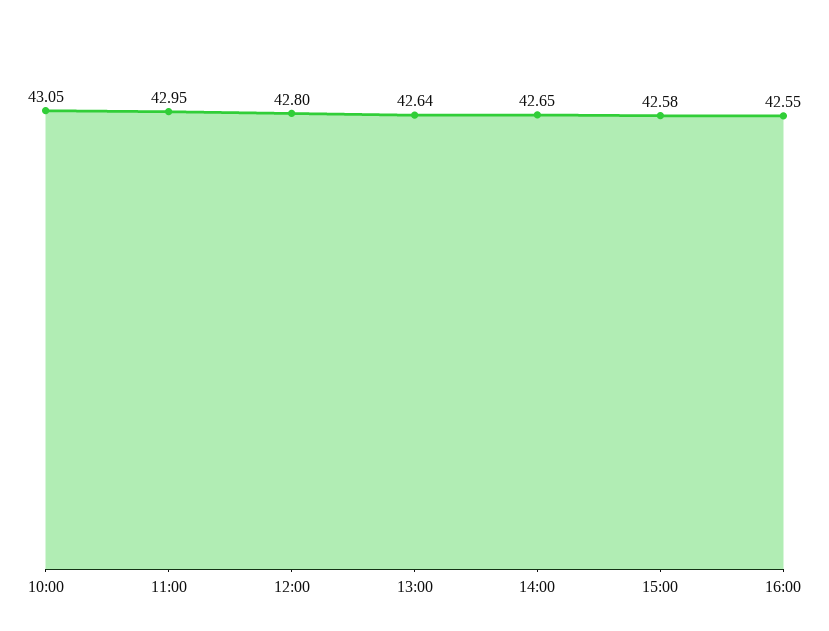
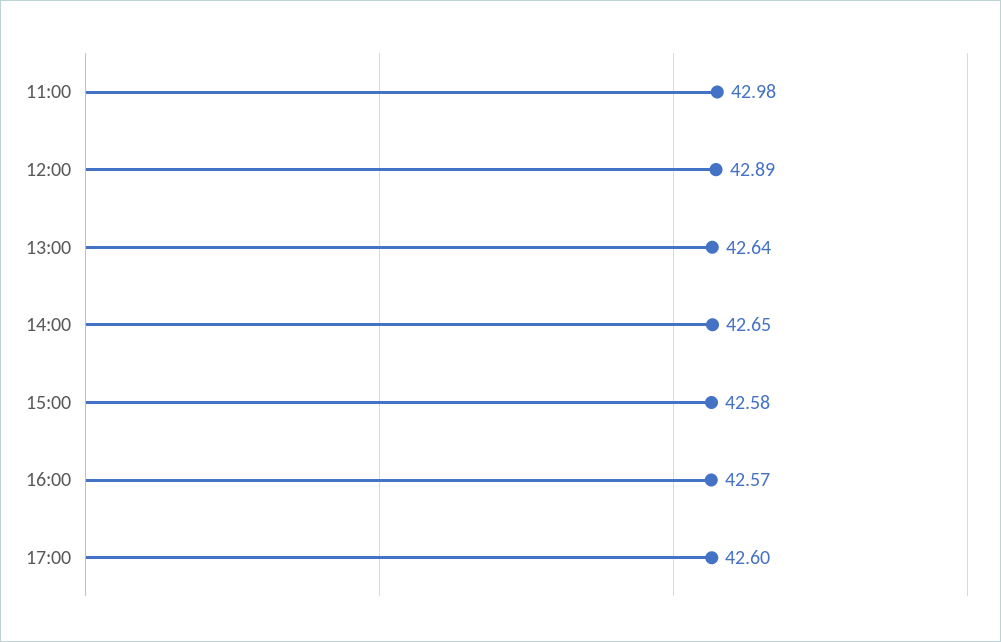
10:00: 43.05 -> none
11:00: 42.95 -> 42.98
12:00: 42.8 -> 42.89
16:00: 42.55 -> 42.57
17:00: none -> 42.6

